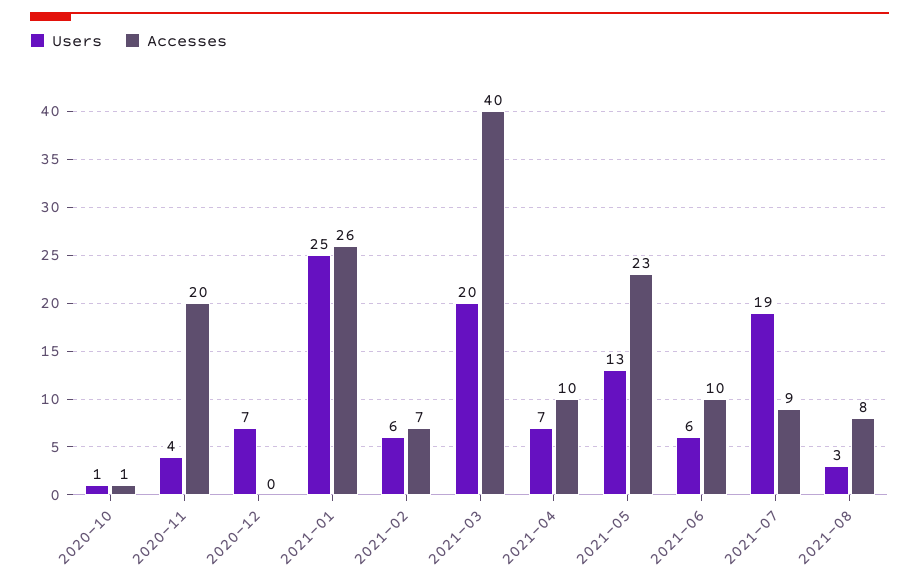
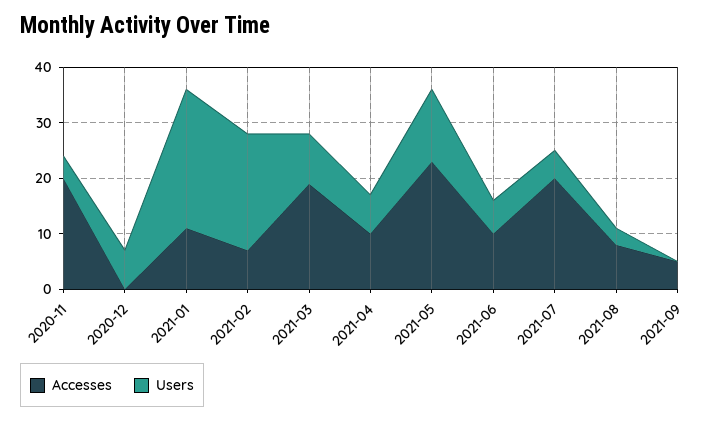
Users, 2020-10: 1 -> none
Accesses, 2020-10: 1 -> none
Accesses, 2021-01: 26 -> 10
Users, 2021-02: 6 -> 20
Users, 2021-03: 20 -> 10
Accesses, 2021-03: 40 -> 20
Users, 2021-07: 19 -> 5
Accesses, 2021-07: 9 -> 20
Accesses, 2021-09: none -> 5
Users, 2021-09: none -> 0

